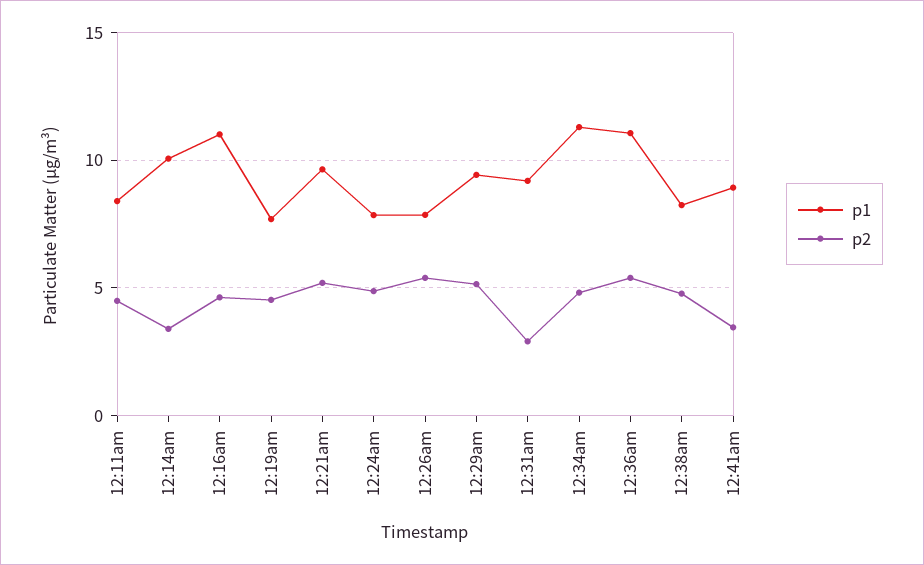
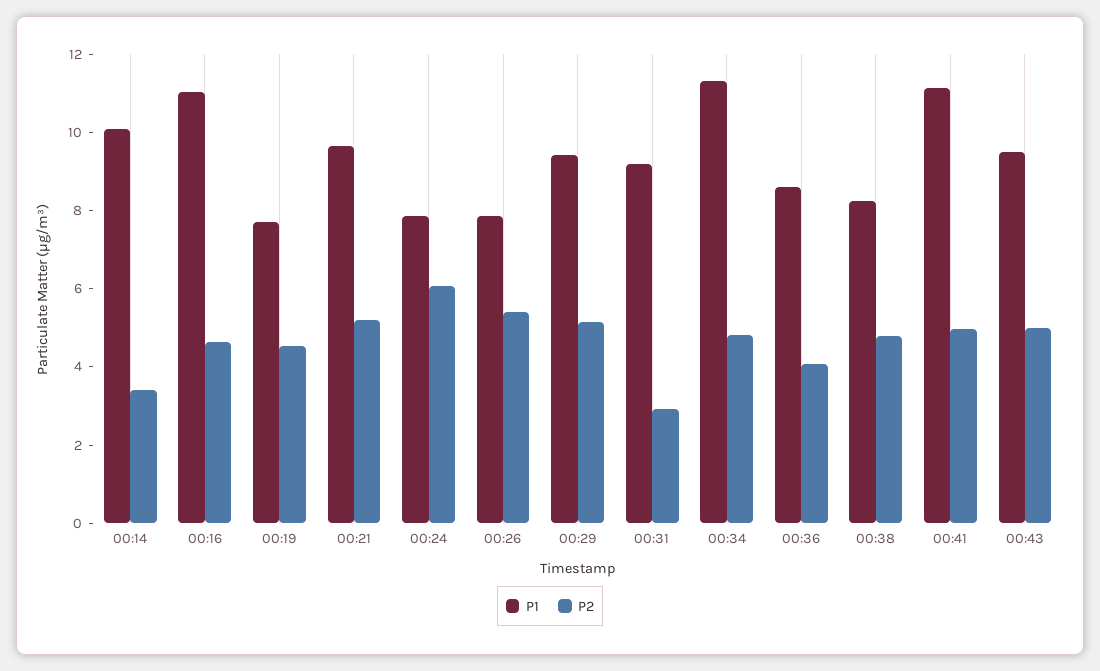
p1, 12:11am: 8.5 -> none
p2, 12:11am: 4.5 -> none
p2, 12:24am: 5 -> 6
p1, 12:36am: 11 -> 8.5
p2, 12:36am: 5.5 -> 4
p1, 12:41am: 9 -> 11
p2, 12:41am: 3.5 -> 5
p1, 00:43: none -> 9.5
p2, 00:43: none -> 5

